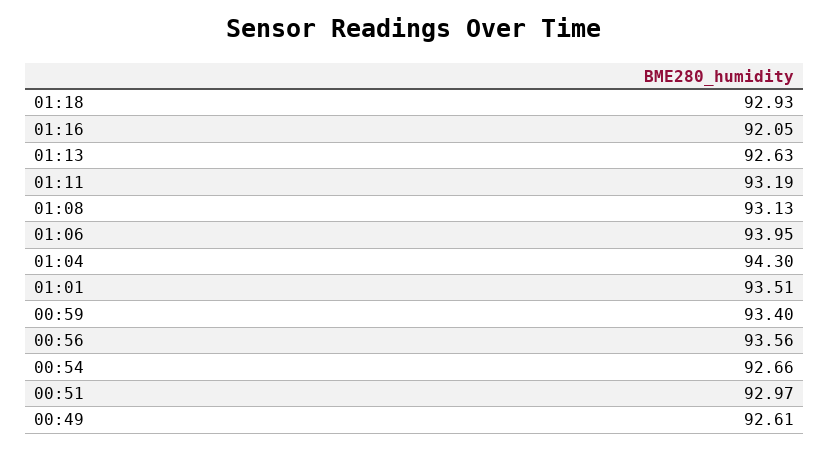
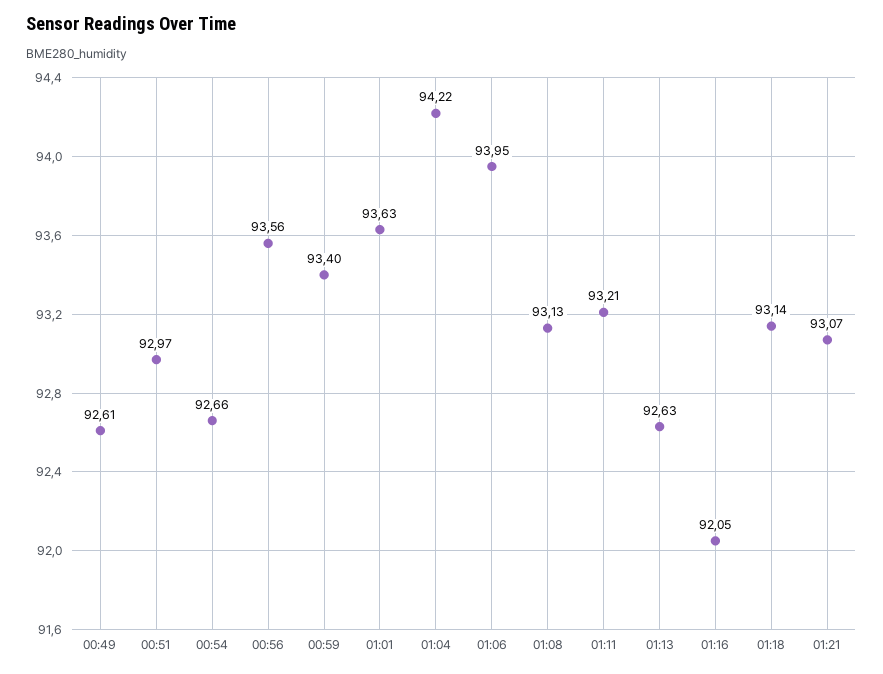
01:18: 92.93 -> 93.14
01:11: 93.19 -> 93.21
01:04: 94.3 -> 94.22
01:01: 93.51 -> 93.63
01:21: none -> 93.07

